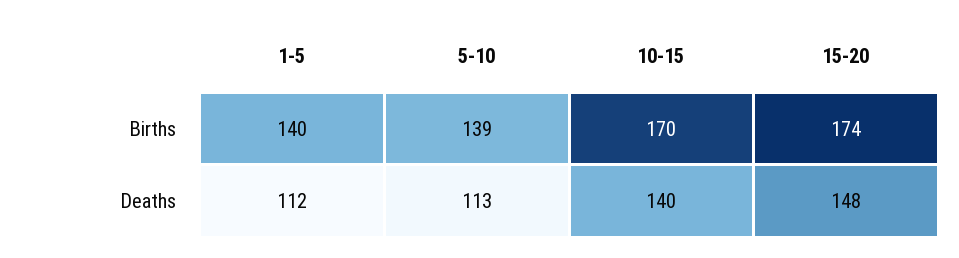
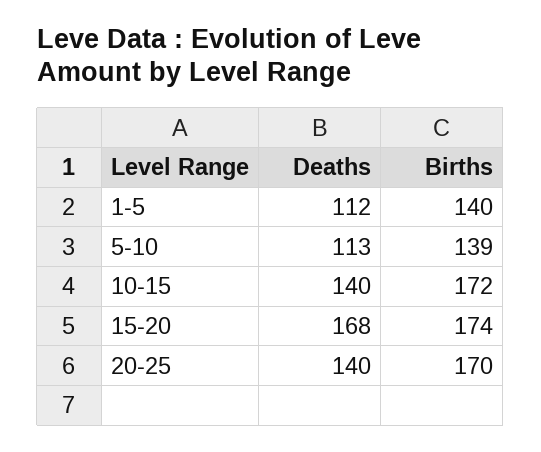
10-15, Births: 170 -> 172
15-20, Deaths: 148 -> 168
20-25, Deaths: none -> 140
20-25, Births: none -> 170

